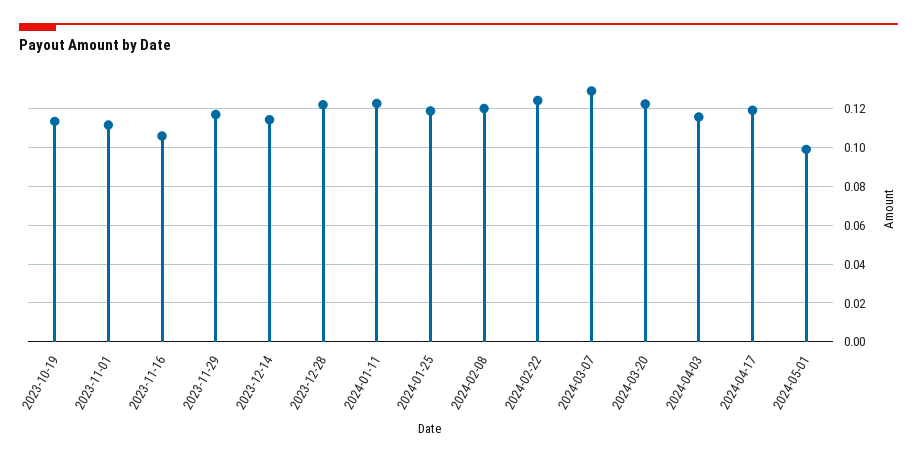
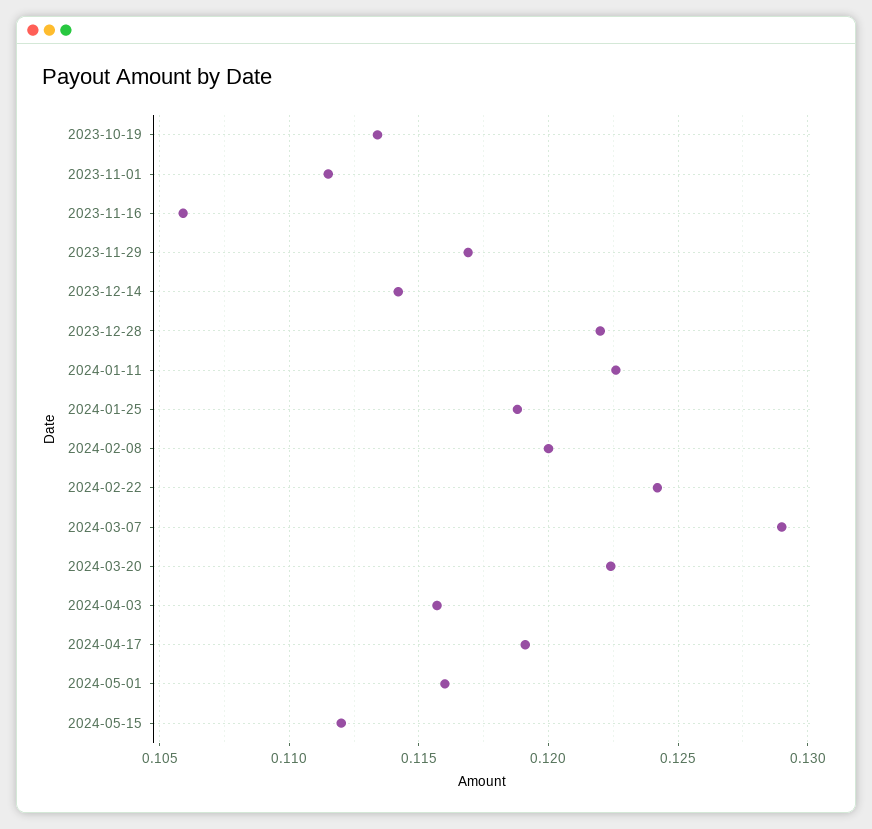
2024-05-01: 0.1 -> 0.116
2024-05-15: none -> 0.112

